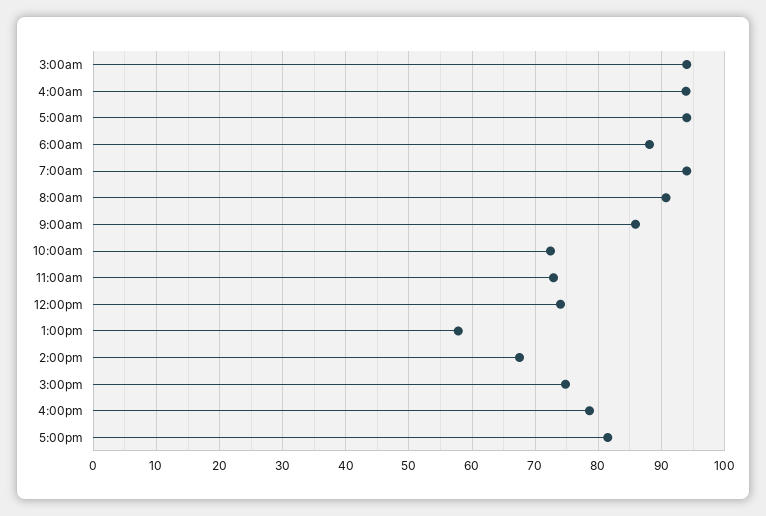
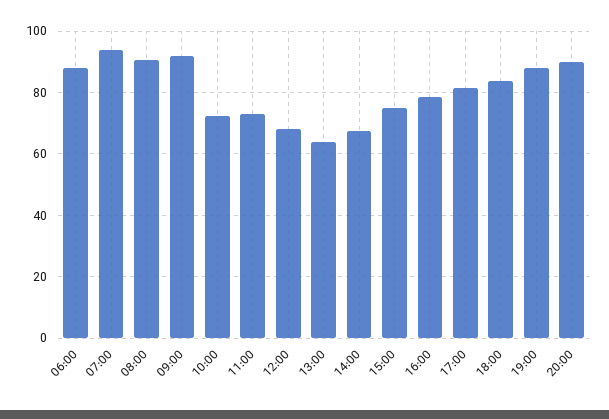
3:00am: 94 -> none
4:00am: 94 -> none
5:00am: 94 -> none
9:00am: 86 -> 92
12:00pm: 74 -> 68
1:00pm: 58 -> 64
18:00: none -> 84
19:00: none -> 88
20:00: none -> 90

